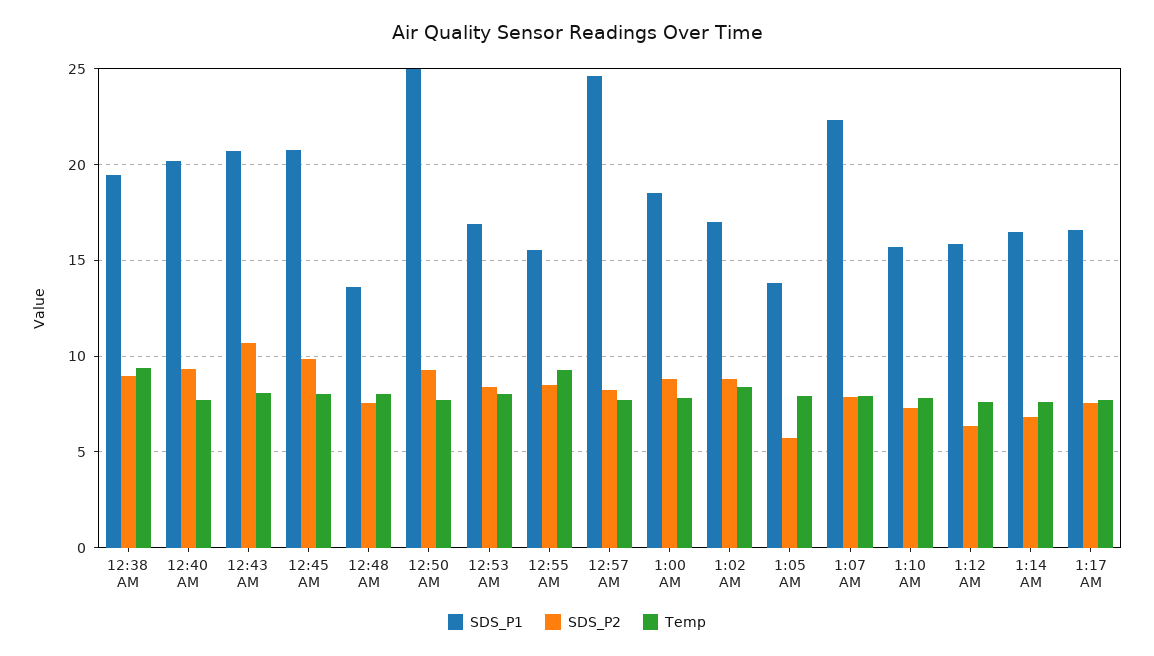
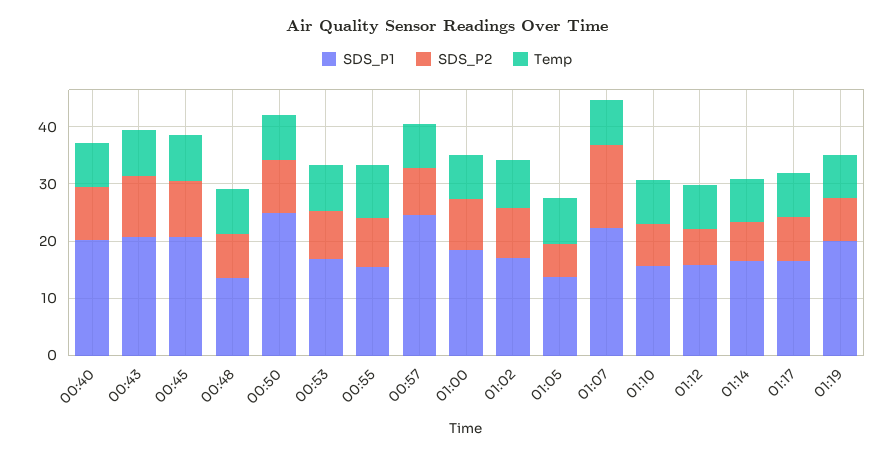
SDS_P1, 12:38 AM: 19.5 -> none
SDS_P2, 12:38 AM: 9 -> none
Temp, 12:38 AM: 9.5 -> none
SDS_P2, 1:07 AM: 8 -> 14
SDS_P1, 01:19: none -> 20
SDS_P2, 01:19: none -> 8
Temp, 01:19: none -> 8

